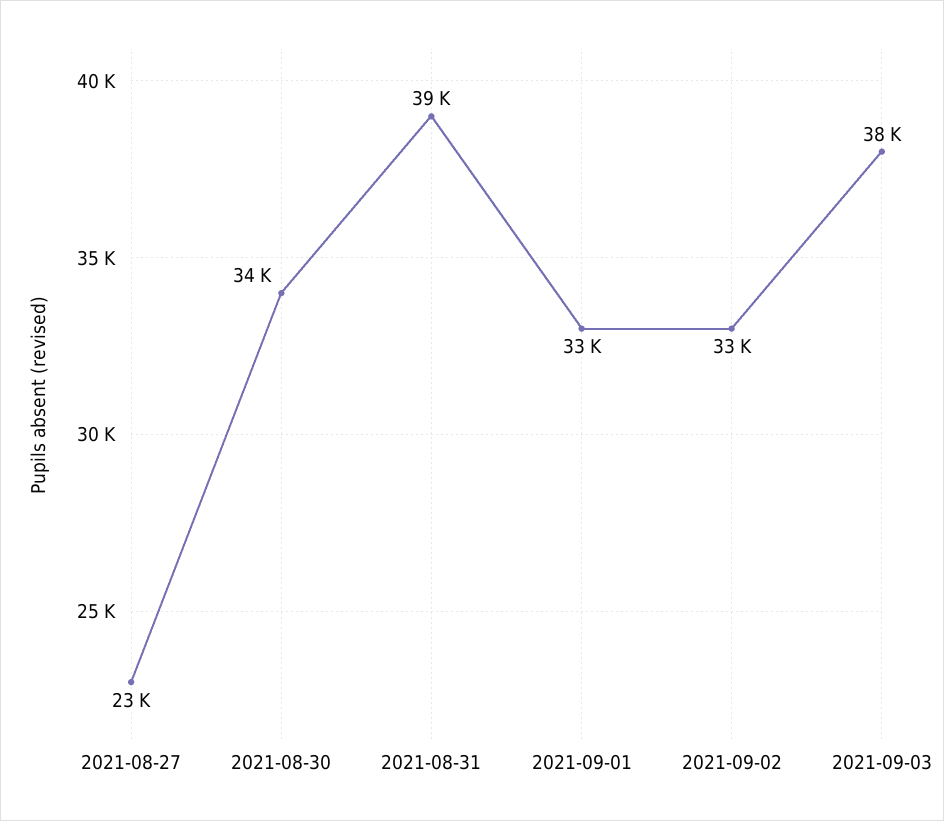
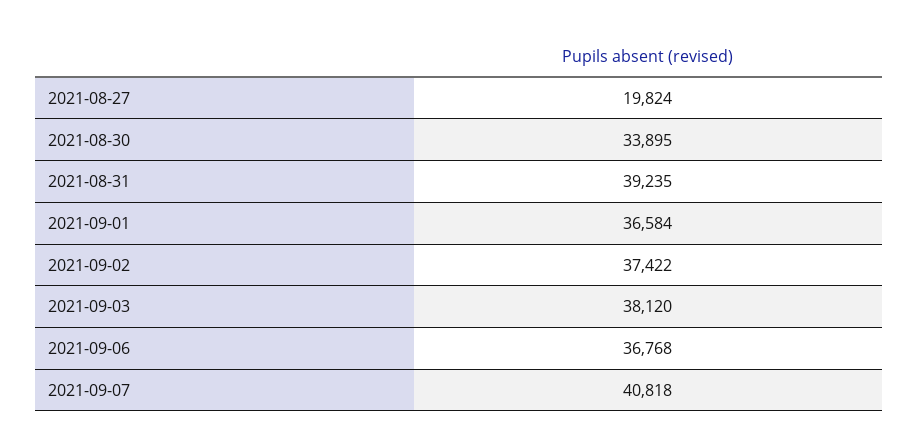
2021-08-27: 23000 -> 19824
2021-09-01: 33000 -> 36584
2021-09-02: 33000 -> 37422
2021-09-06: none -> 36768
2021-09-07: none -> 40818

